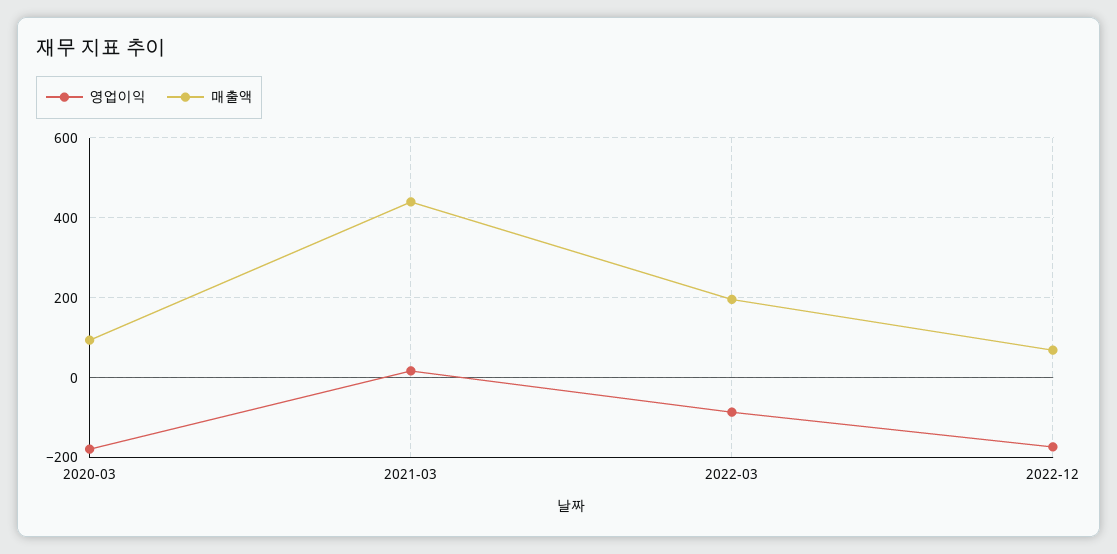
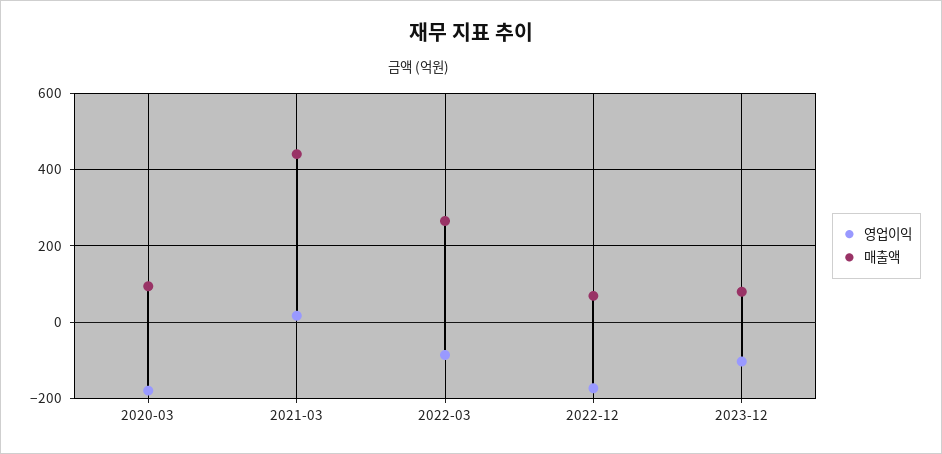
매출액, 2022-03: 200 -> 260
영업이익, 2023-12: none -> -100
매출액, 2023-12: none -> 80

